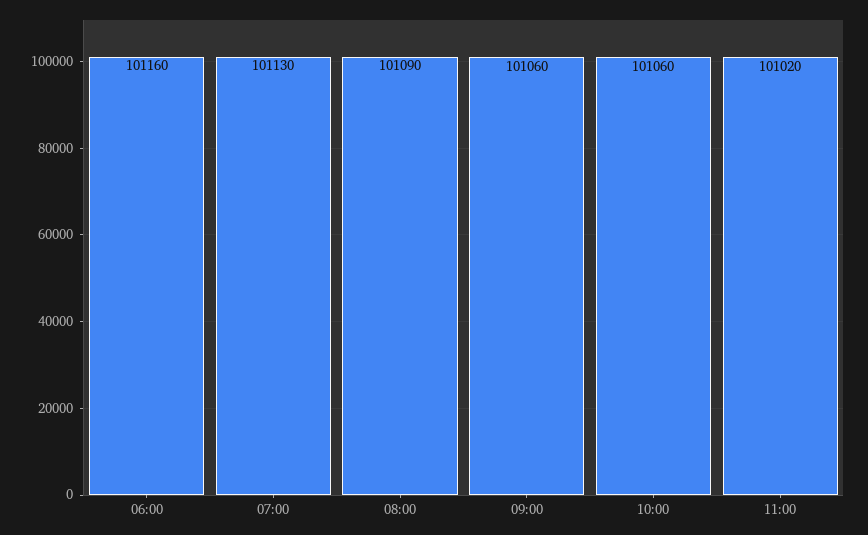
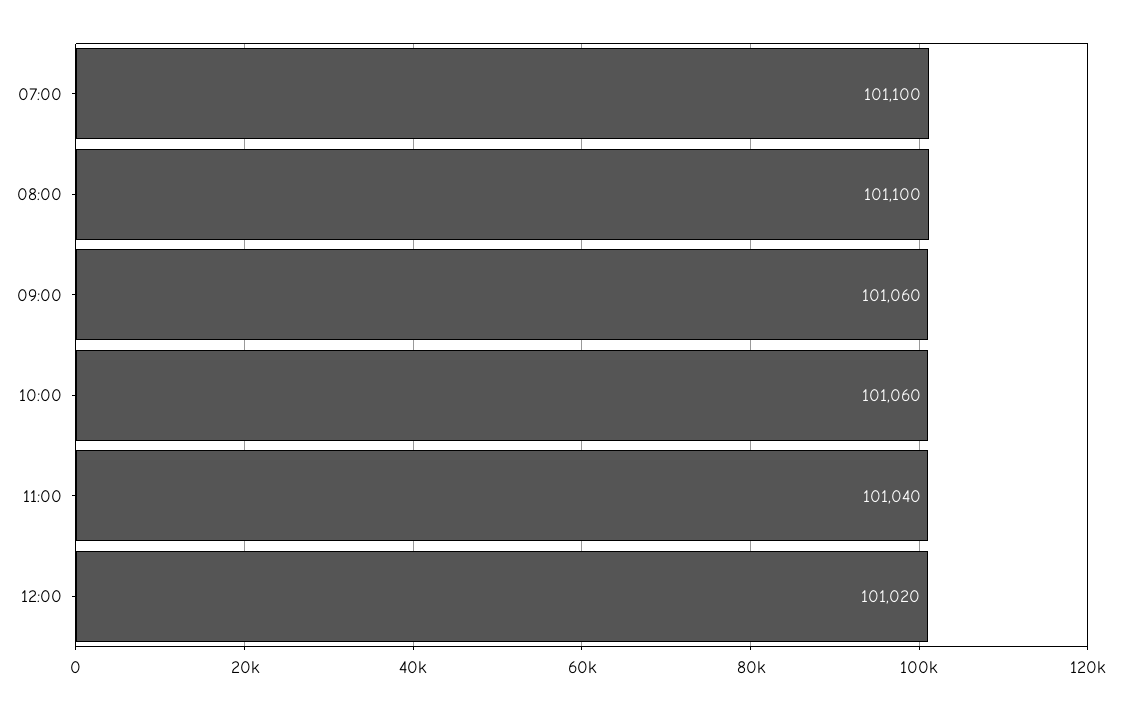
06:00: 101160 -> none
07:00: 101130 -> 101100
08:00: 101090 -> 101100
11:00: 101020 -> 101040
12:00: none -> 101020

